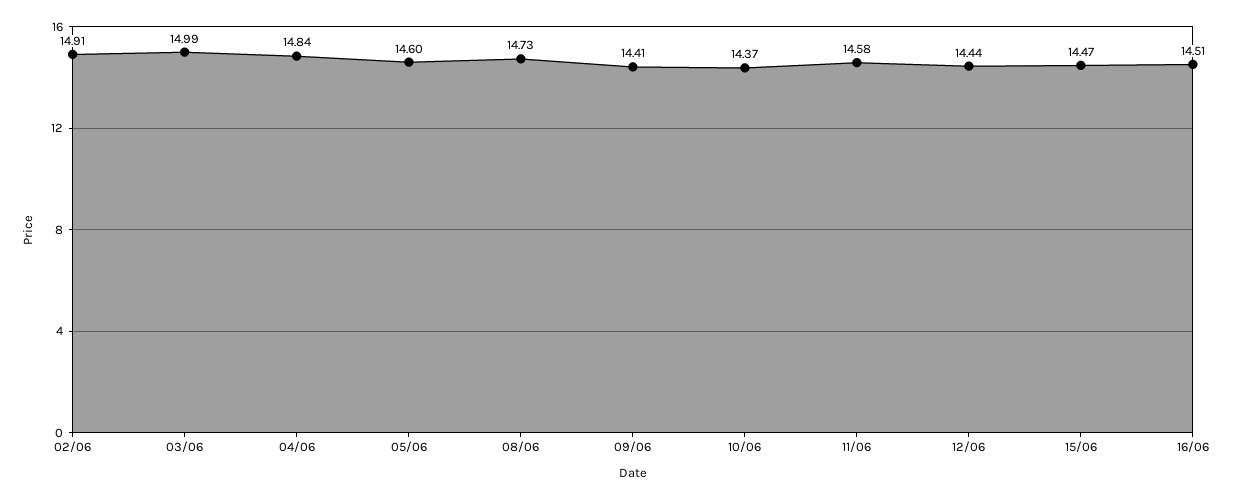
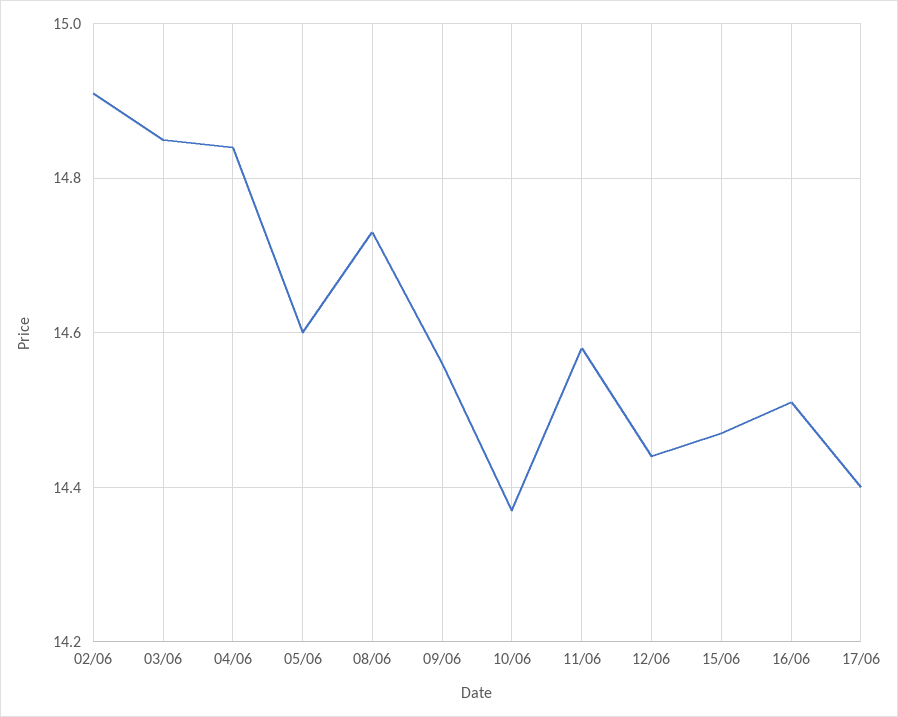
03/06: 14.99 -> 14.85
09/06: 14.41 -> 14.55
17/06: none -> 14.4

